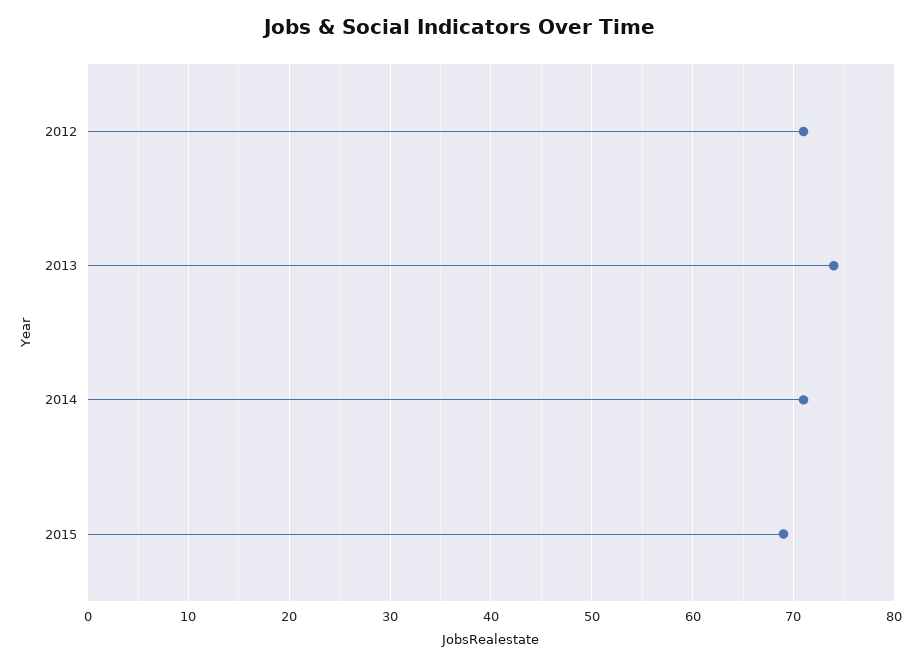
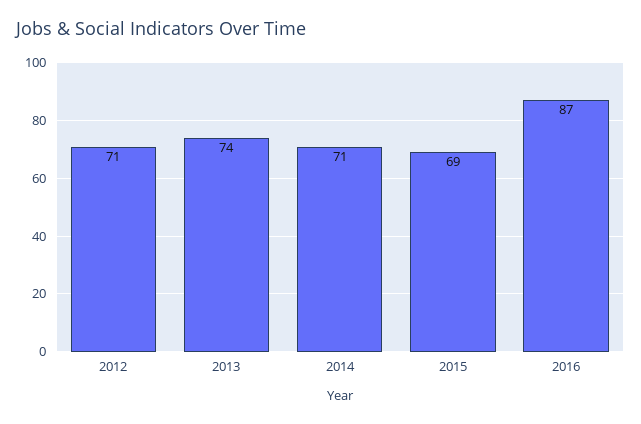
2016: none -> 87

